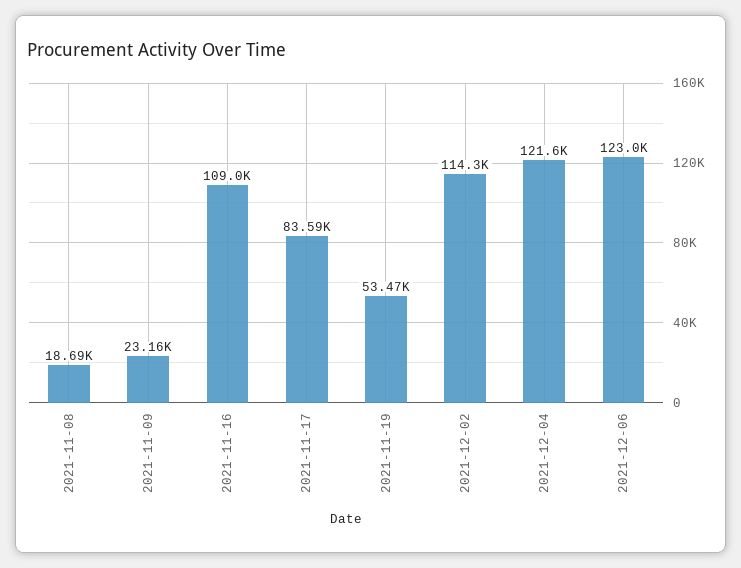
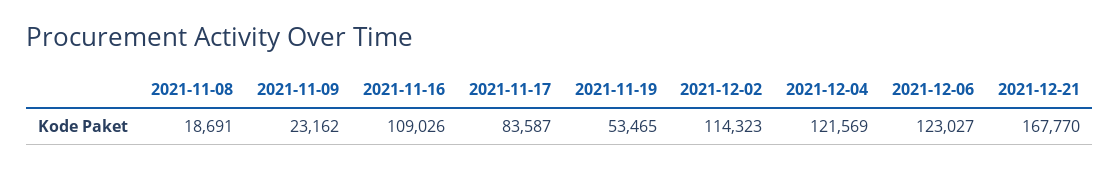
2021-12-21: none -> 167770

